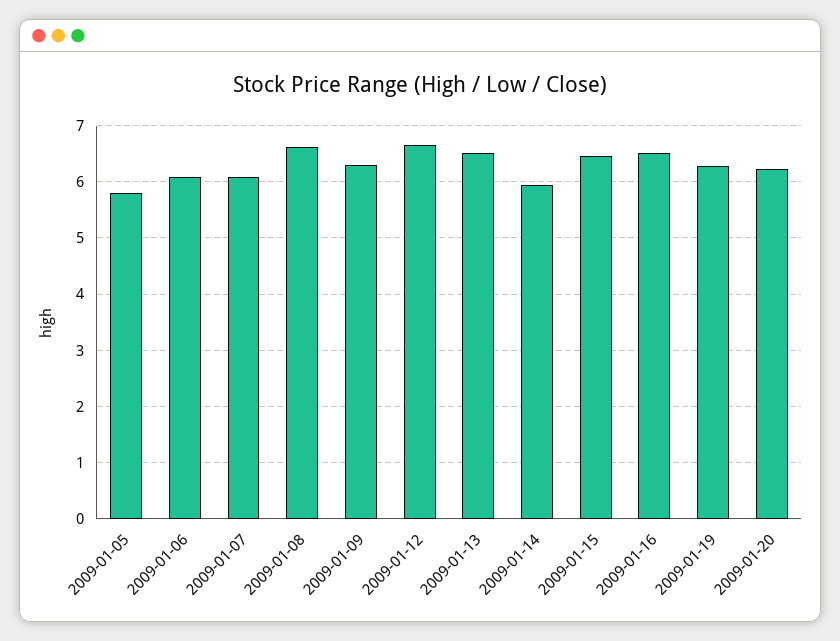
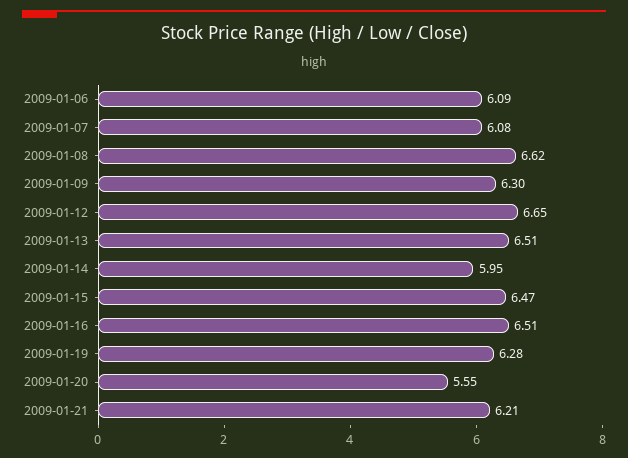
2009-01-05: 5.8 -> none
2009-01-20: 6.2 -> 5.55
2009-01-21: none -> 6.21

